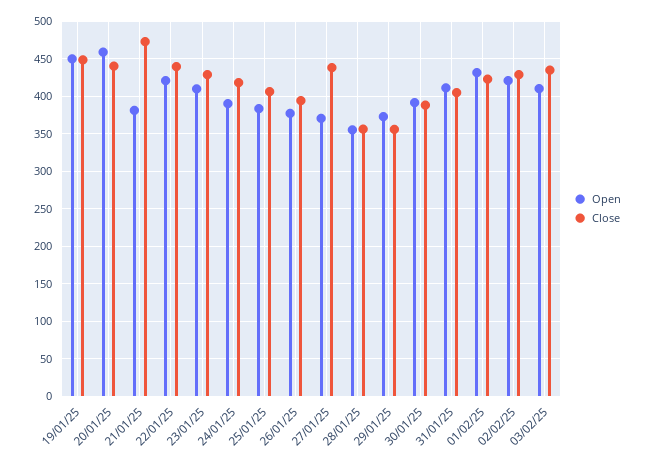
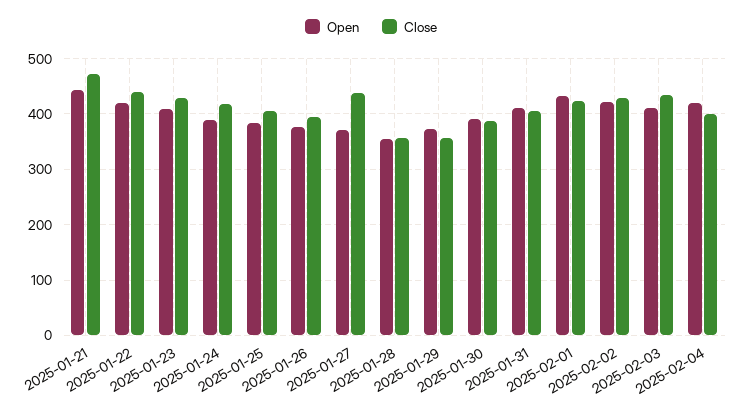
Open, 19/01/25: 450 -> none
Close, 19/01/25: 450 -> none
Open, 20/01/25: 460 -> none
Close, 20/01/25: 440 -> none
Open, 21/01/25: 380 -> 440
Open, 2025-02-04: none -> 420
Close, 2025-02-04: none -> 400

